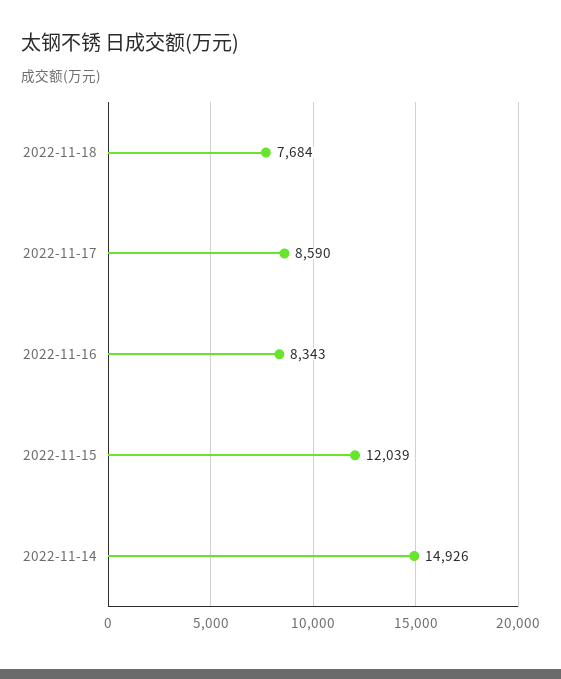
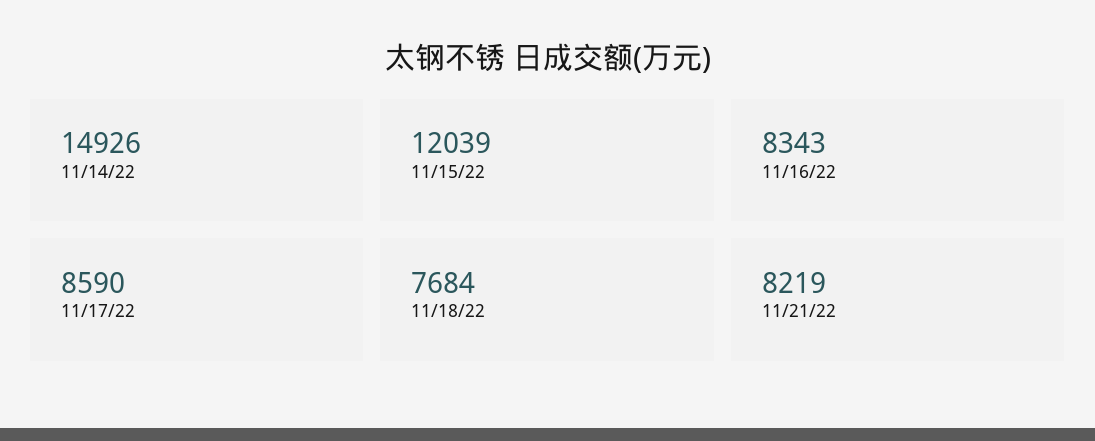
11/21/22: none -> 8219

